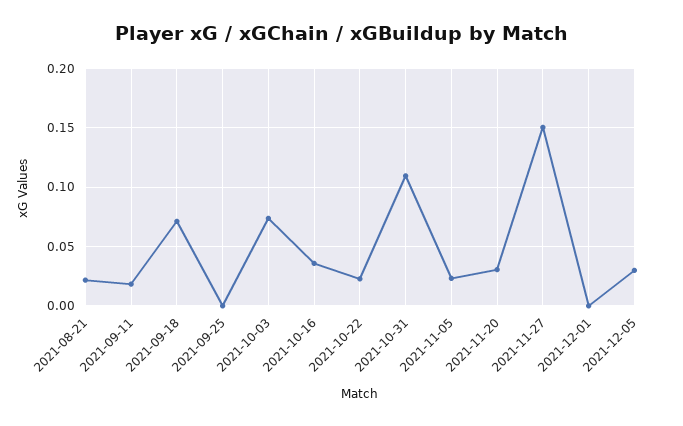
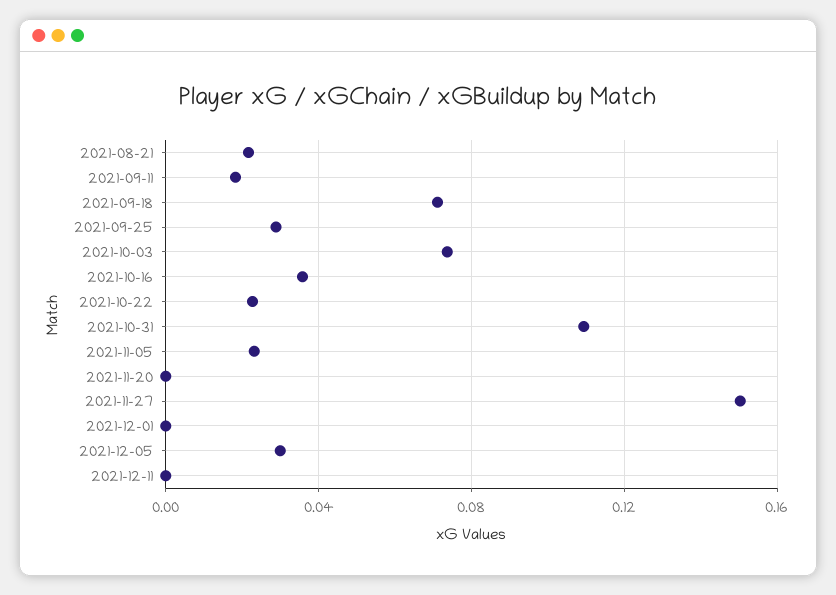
2021-09-25: 0 -> 0.03
2021-11-20: 0.03 -> 0
2021-12-11: none -> 0

